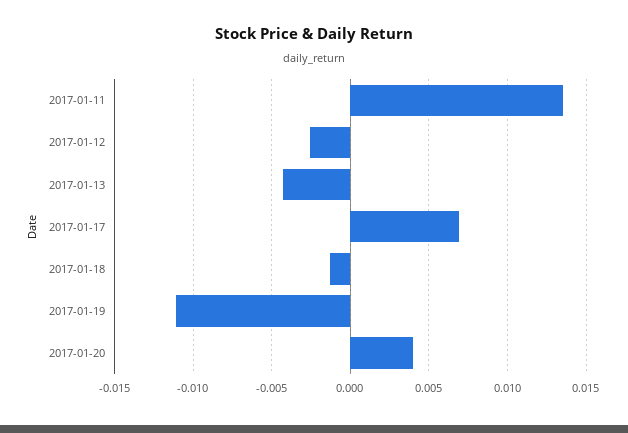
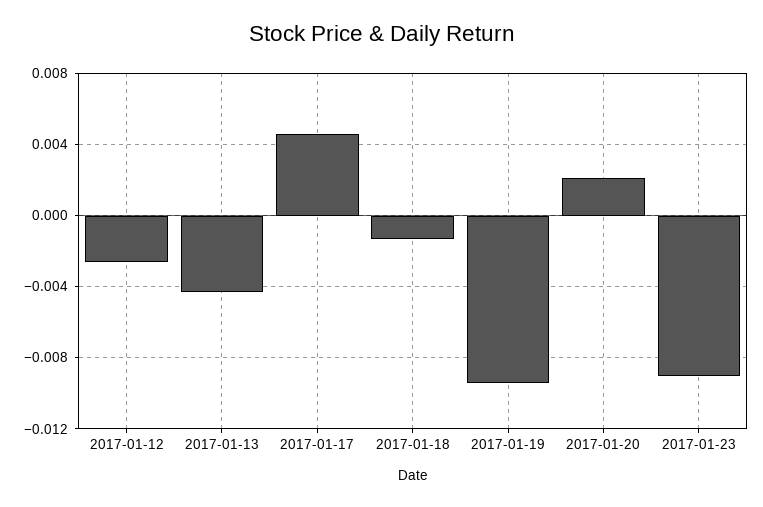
2017-01-11: 0.0135 -> none
2017-01-17: 0.007 -> 0.0045
2017-01-19: -0.011 -> -0.0095
2017-01-20: 0.004 -> 0.002
2017-01-23: none -> -0.009

